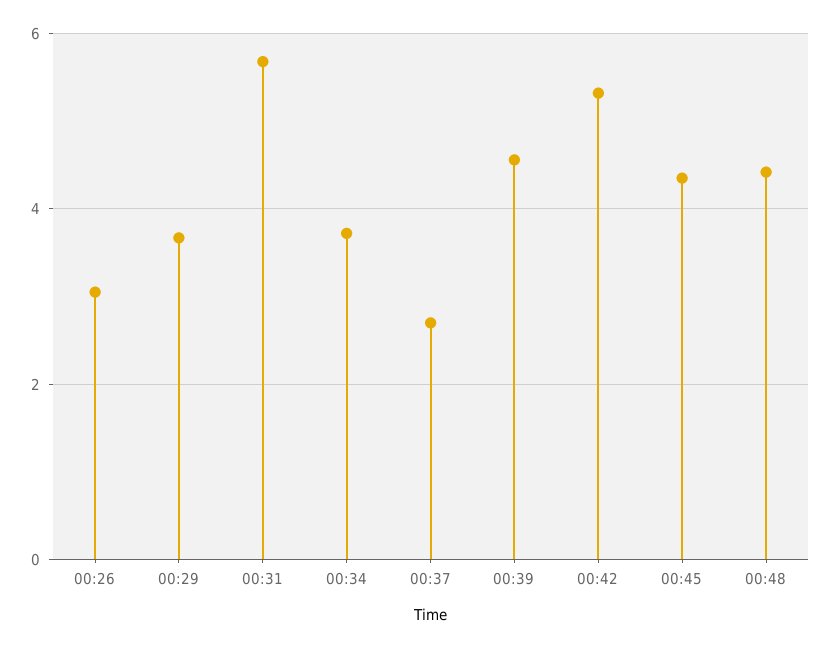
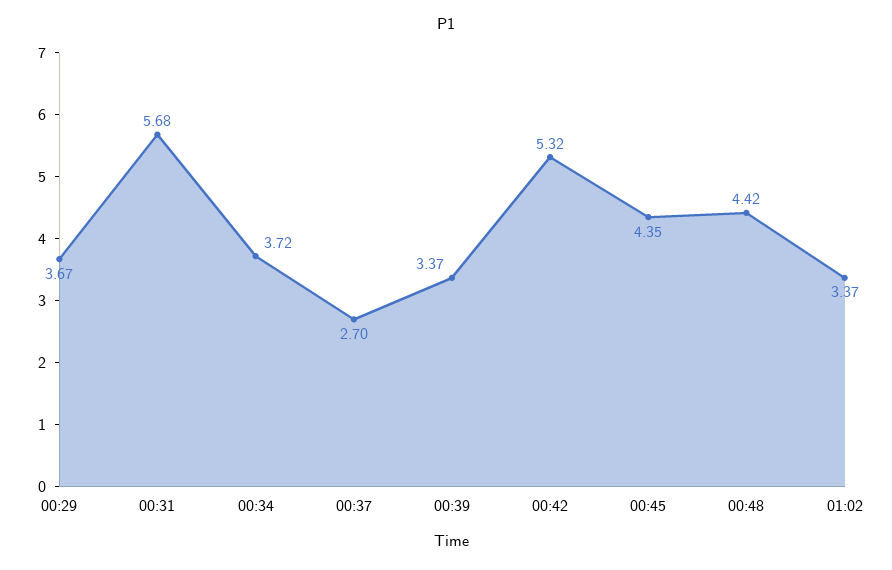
00:26: 3 -> none
00:39: 4.6 -> 3.37
01:02: none -> 3.37

